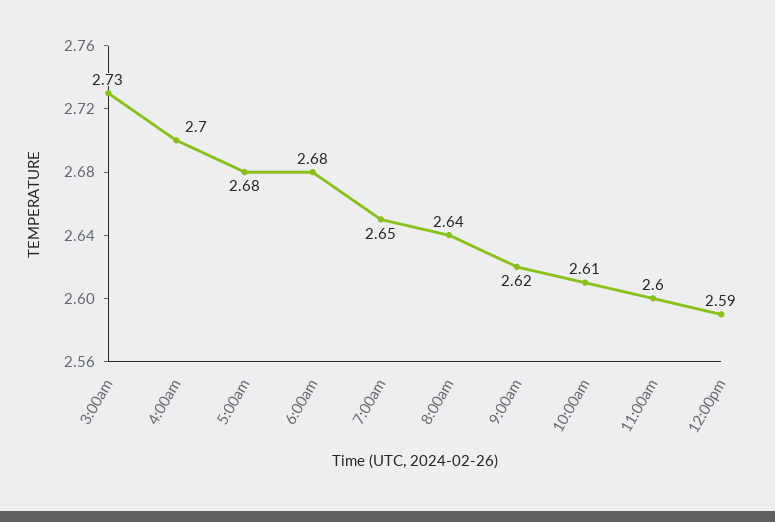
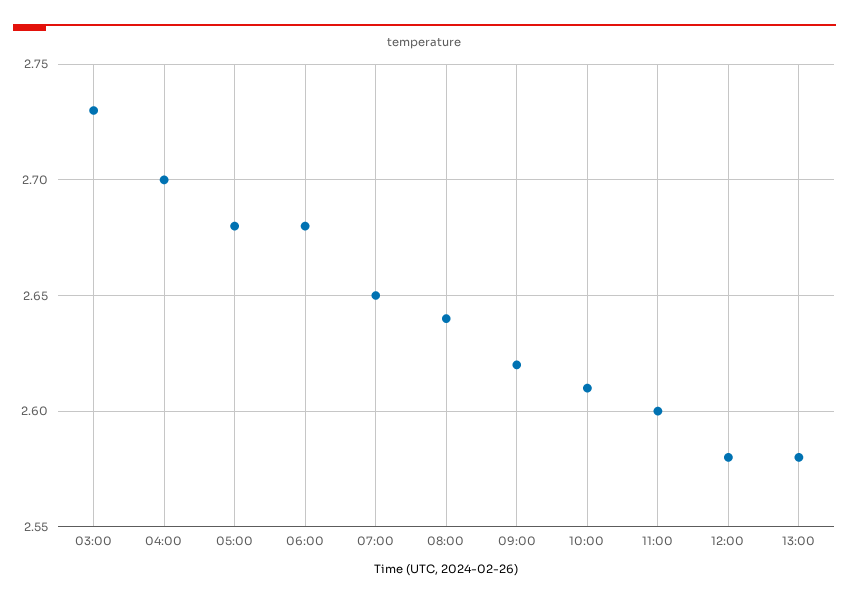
12:00pm: 2.59 -> 2.58
13:00: none -> 2.58

